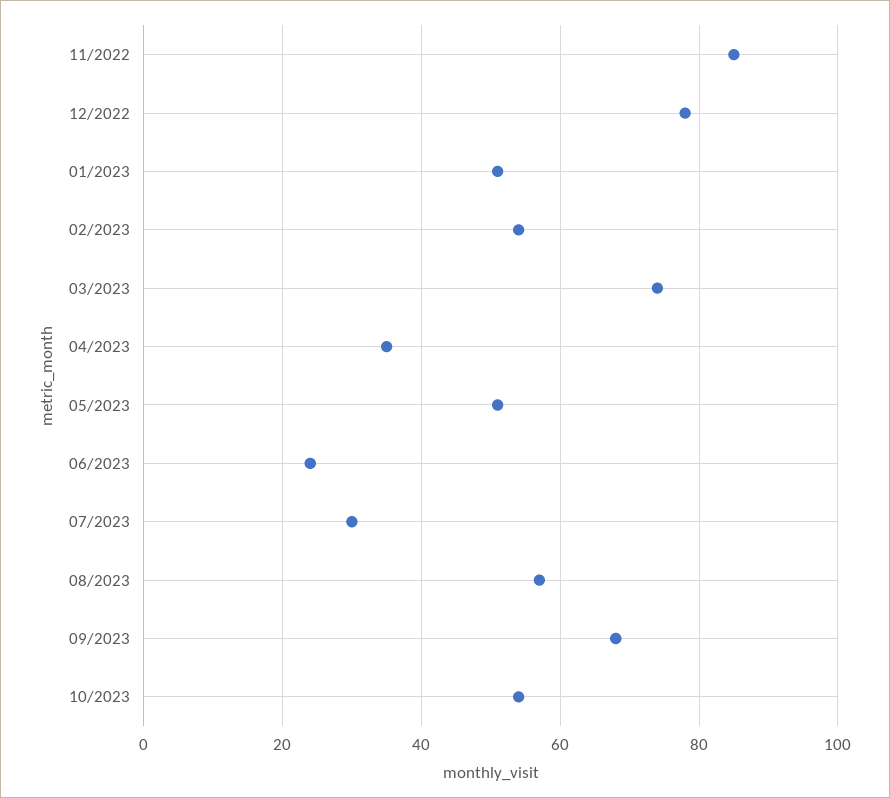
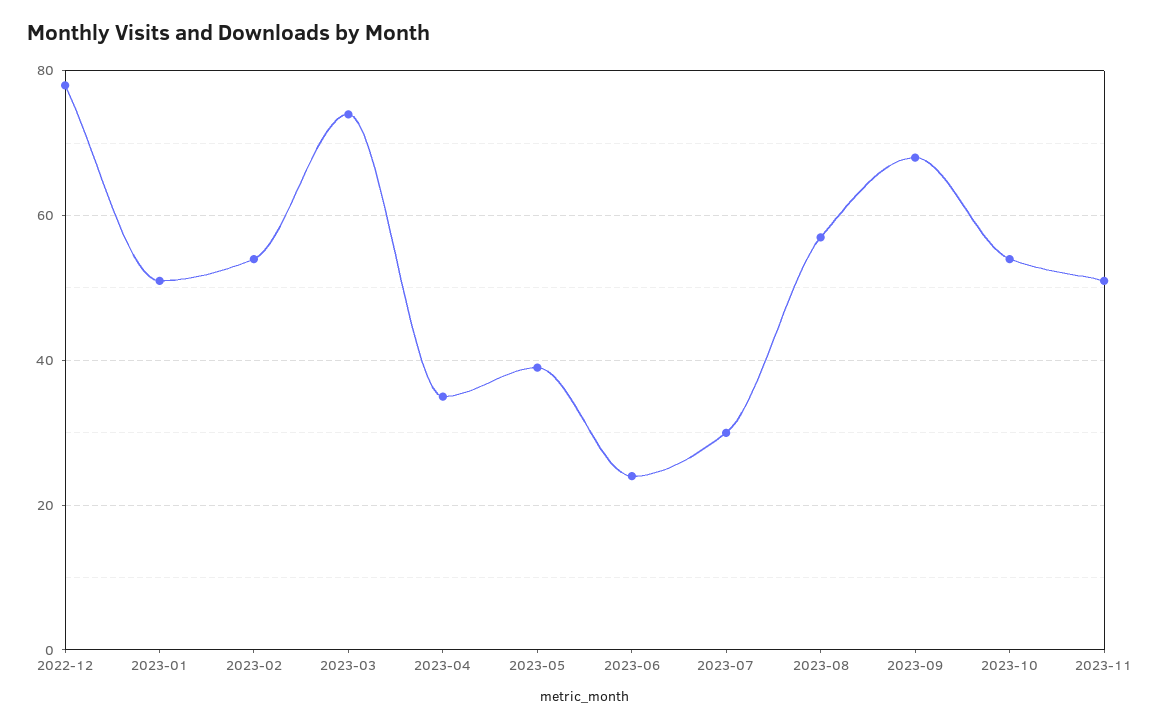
11/2022: 85 -> none
05/2023: 50 -> 40
2023-11: none -> 50

